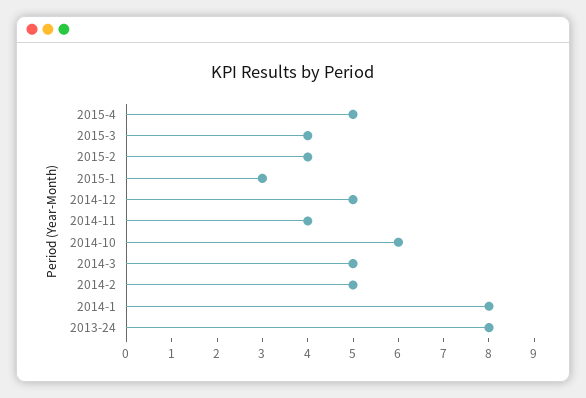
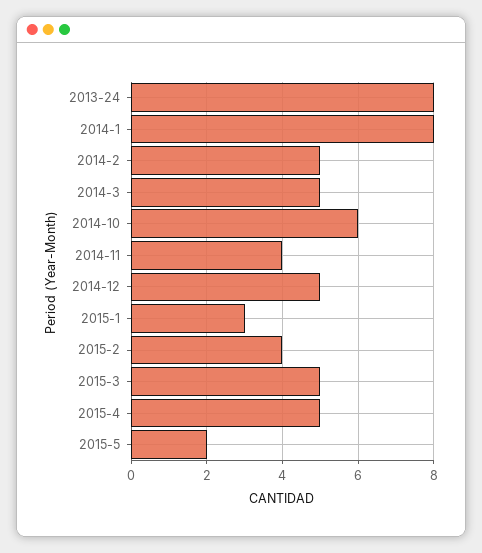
2015-3: 4 -> 5
2015-5: none -> 2

